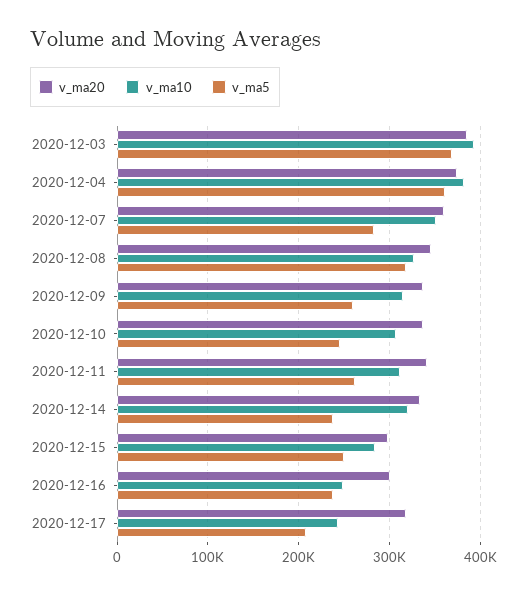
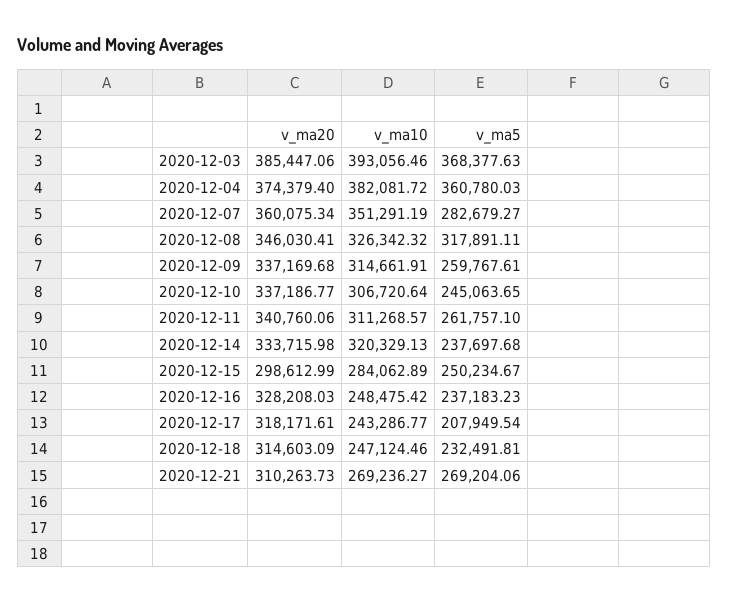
v_ma20, 2020-12-16: 300000 -> 328208.03
v_ma20, 2020-12-18: none -> 314603.09
v_ma10, 2020-12-18: none -> 247124.46
v_ma5, 2020-12-18: none -> 232491.81
v_ma20, 2020-12-21: none -> 310263.73
v_ma10, 2020-12-21: none -> 269236.27
v_ma5, 2020-12-21: none -> 269204.06

